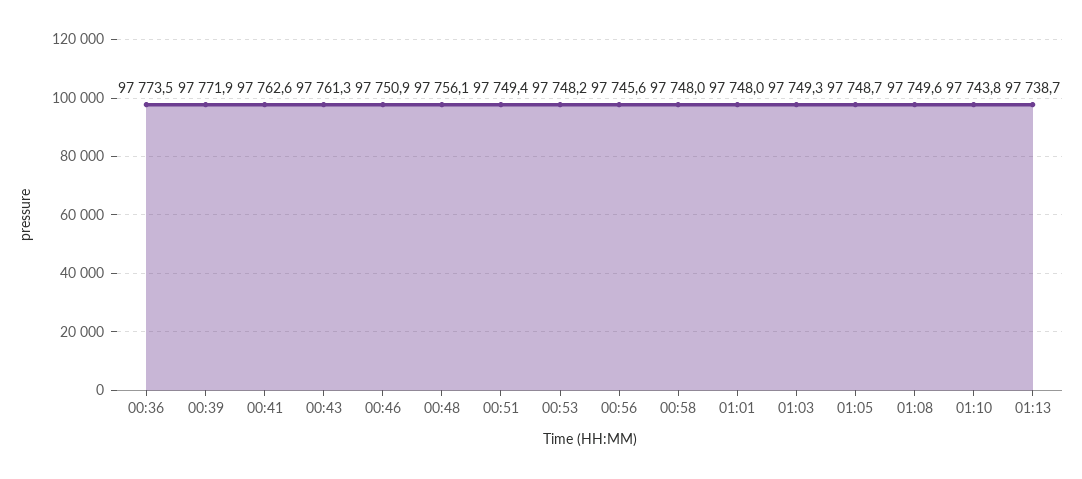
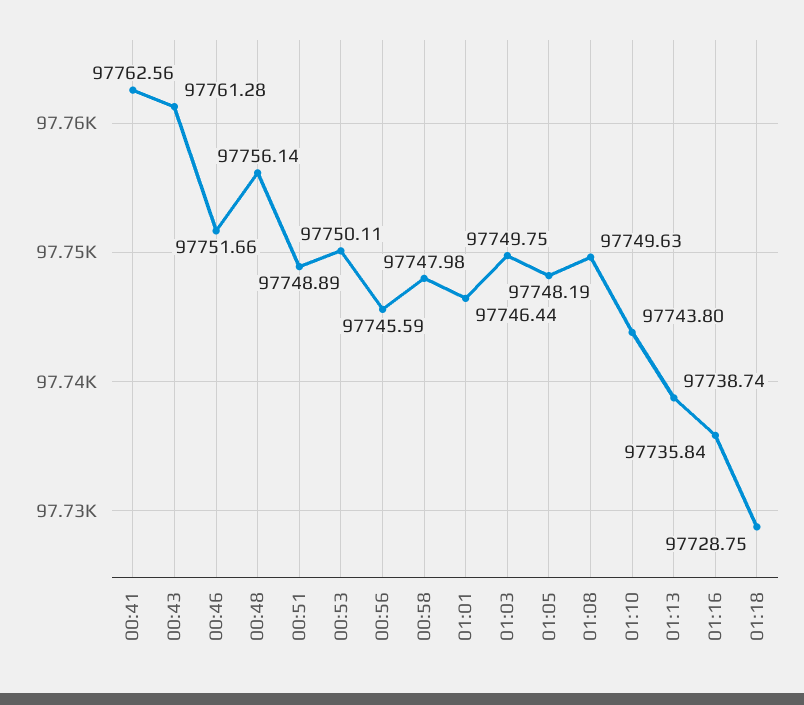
00:36: 97773.5 -> none
00:39: 97771.9 -> none
00:46: 97750.9 -> 97751.66
00:51: 97749.4 -> 97748.89
00:53: 97748.2 -> 97750.11
01:01: 97748 -> 97746.44
01:03: 97749.3 -> 97749.75
01:05: 97748.7 -> 97748.19
01:16: none -> 97735.84
01:18: none -> 97728.75

